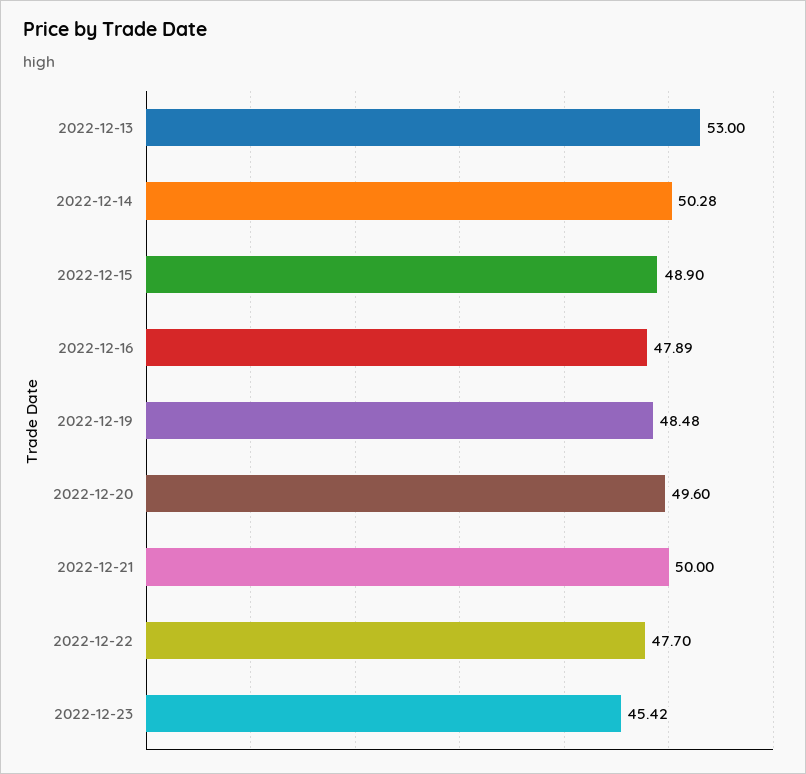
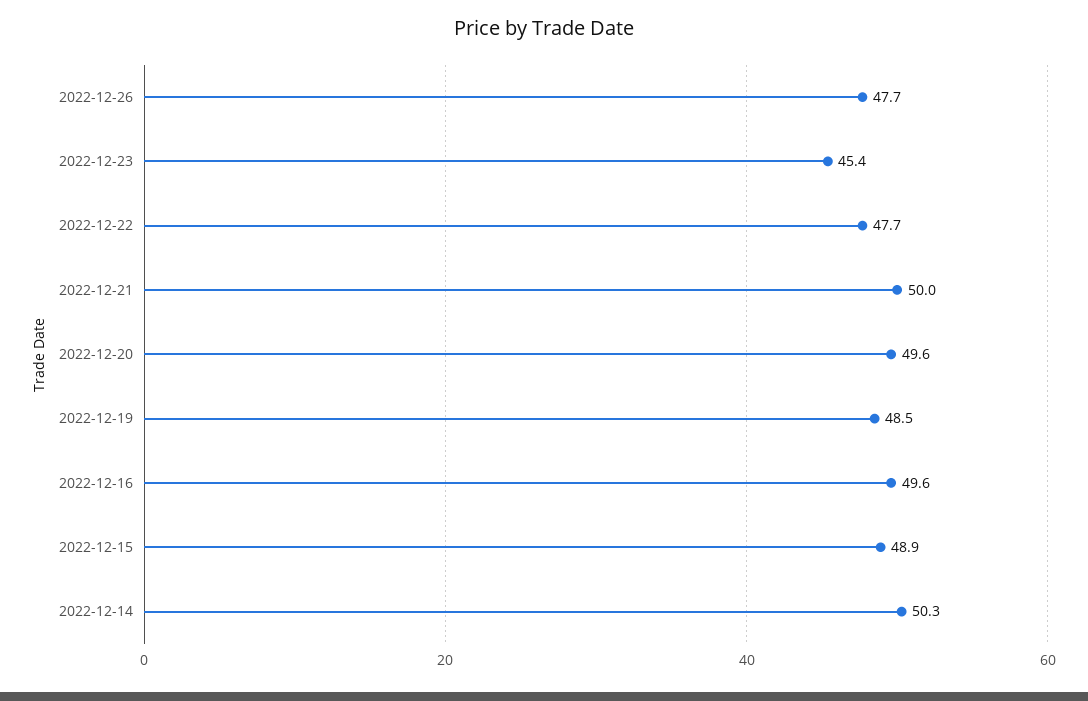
2022-12-13: 53 -> none
2022-12-16: 47.89 -> 49.6
2022-12-26: none -> 47.7

